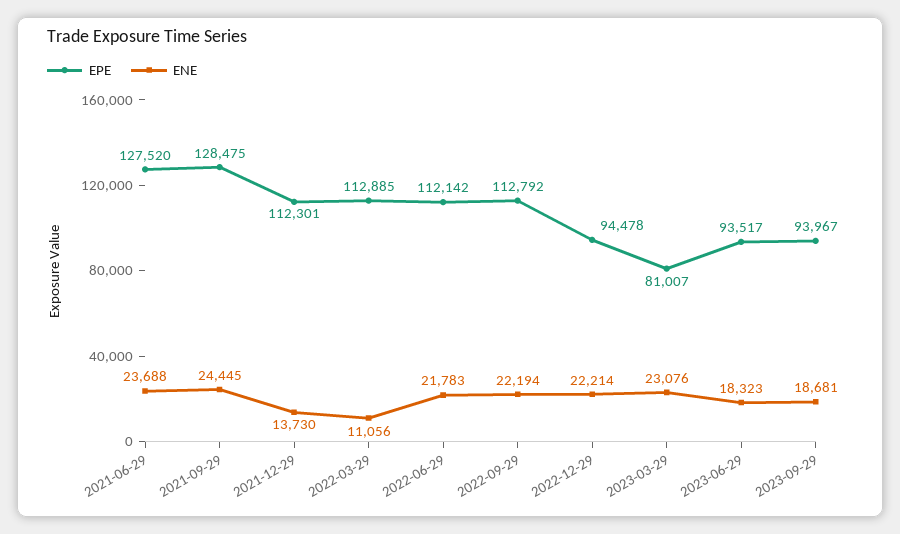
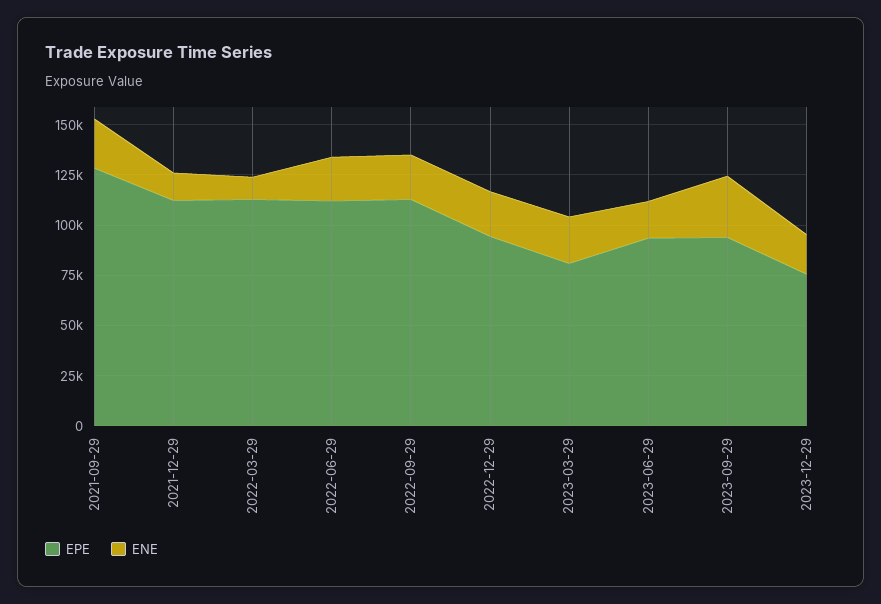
EPE, 2021-06-29: 127520 -> none
ENE, 2021-06-29: 23688 -> none
ENE, 2023-09-29: 18681 -> 30000
EPE, 2023-12-29: none -> 75000
ENE, 2023-12-29: none -> 20000

